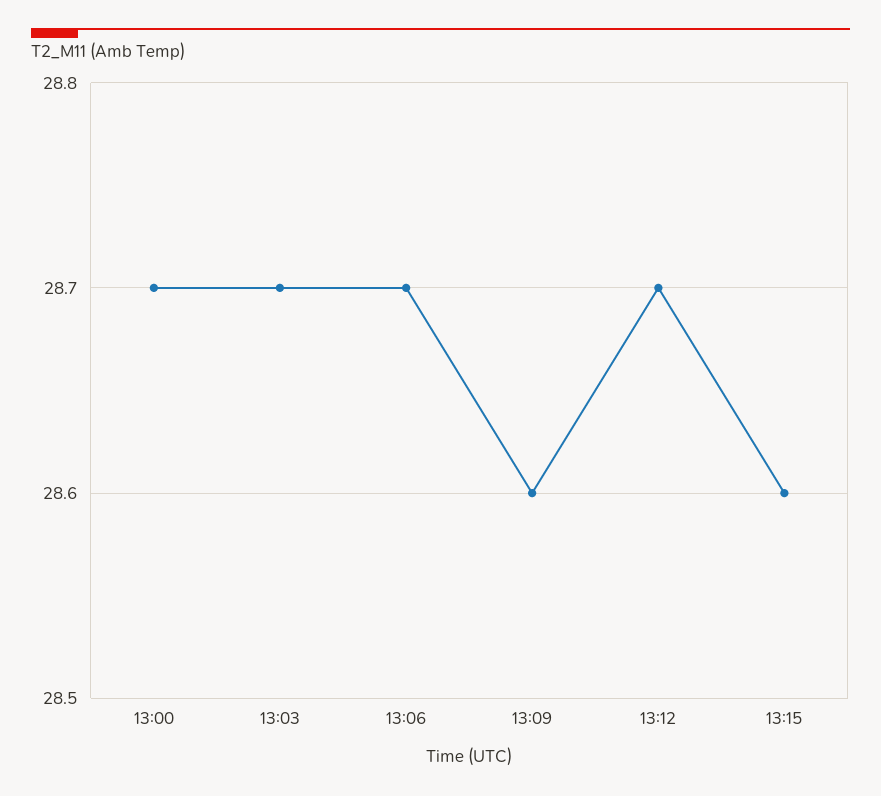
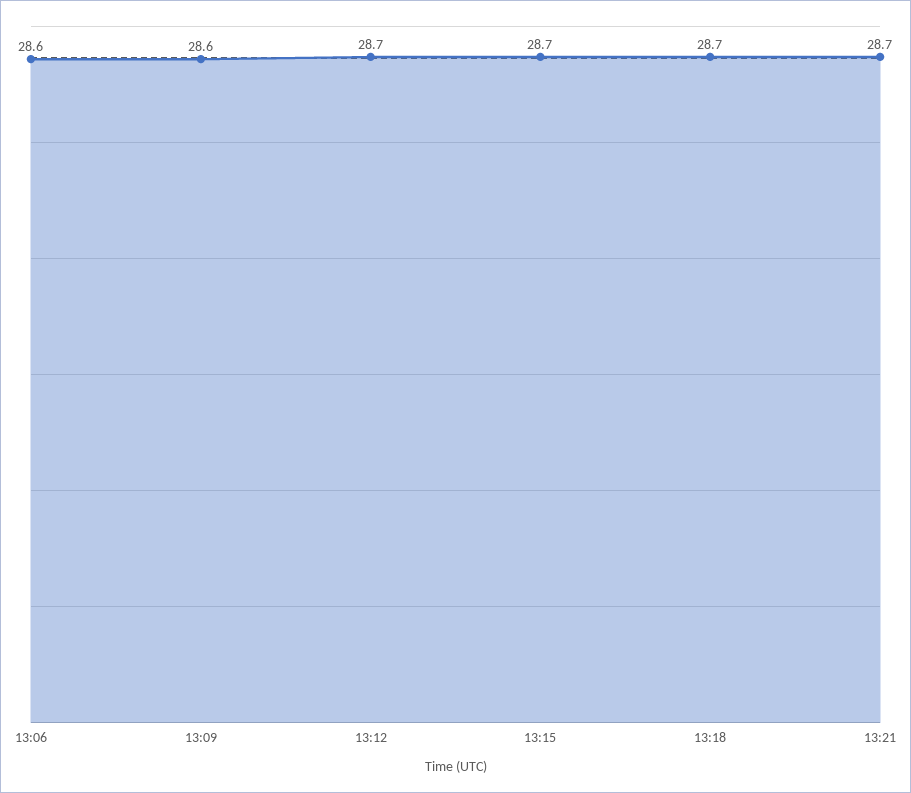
13:00: 28.7 -> none
13:03: 28.7 -> none
13:06: 28.7 -> 28.6
13:15: 28.6 -> 28.7
13:18: none -> 28.7
13:21: none -> 28.7

